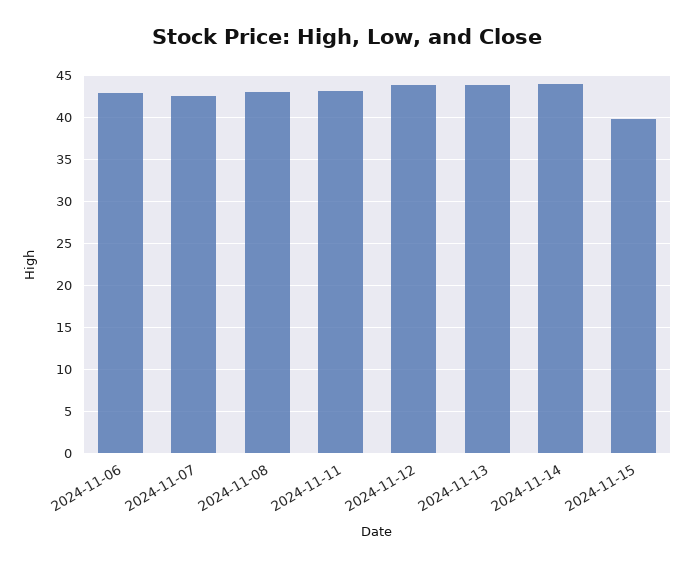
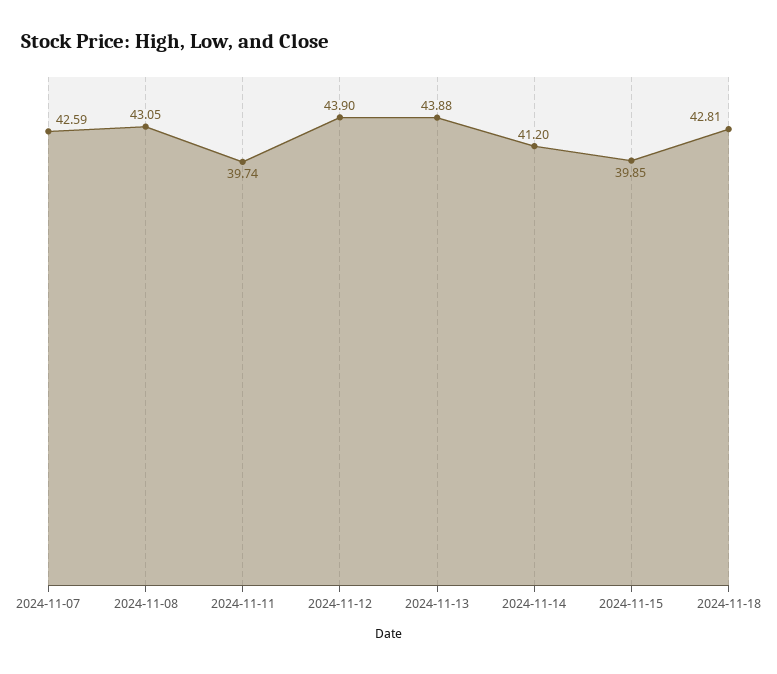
2024-11-06: 43 -> none
2024-11-11: 43 -> 39.74
2024-11-14: 44 -> 41.2
2024-11-18: none -> 42.81

